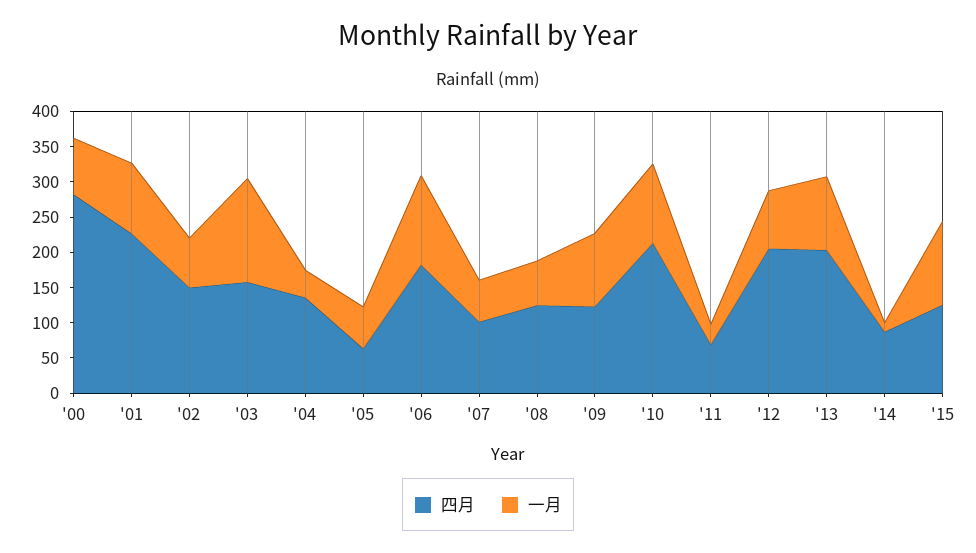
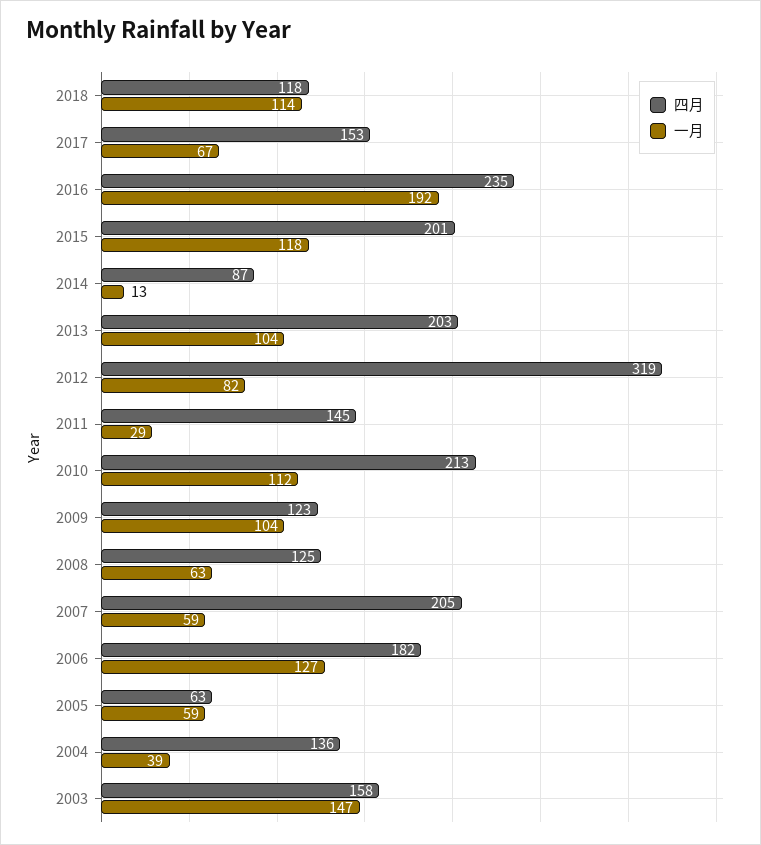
四月, '00: 275 -> none
一月, '00: 75 -> none
四月, '01: 225 -> none
一月, '01: 100 -> none
四月, '02: 150 -> none
一月, '02: 75 -> none
四月, '07: 100 -> 205
四月, '11: 75 -> 145
四月, '12: 200 -> 319
四月, '15: 125 -> 201
四月, 2018: none -> 118
一月, 2018: none -> 114
四月, 2017: none -> 153
一月, 2017: none -> 67
四月, 2016: none -> 235
一月, 2016: none -> 192

